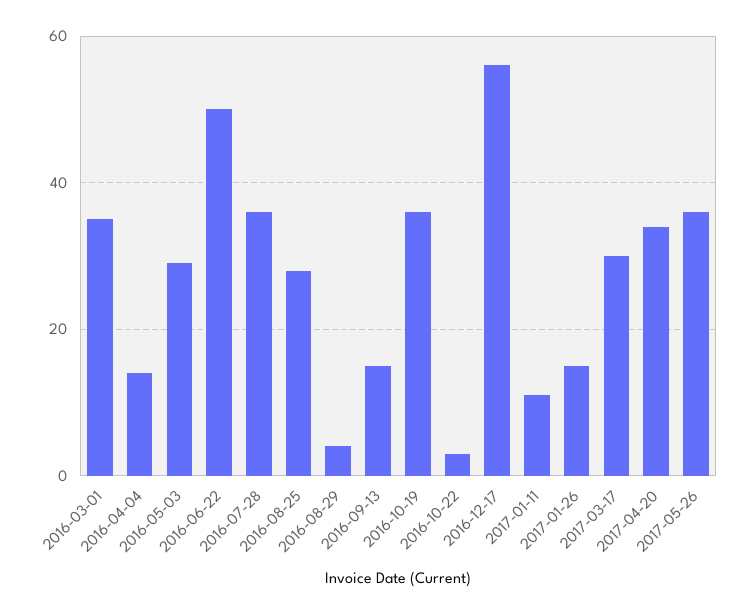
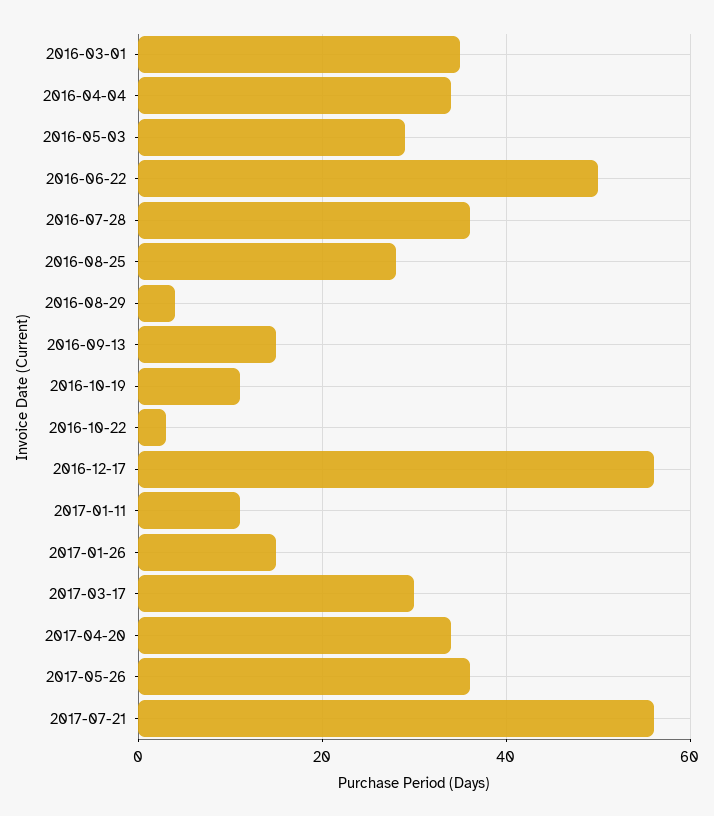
2016-04-04: 15 -> 35
2016-10-19: 35 -> 10
2017-07-21: none -> 55

